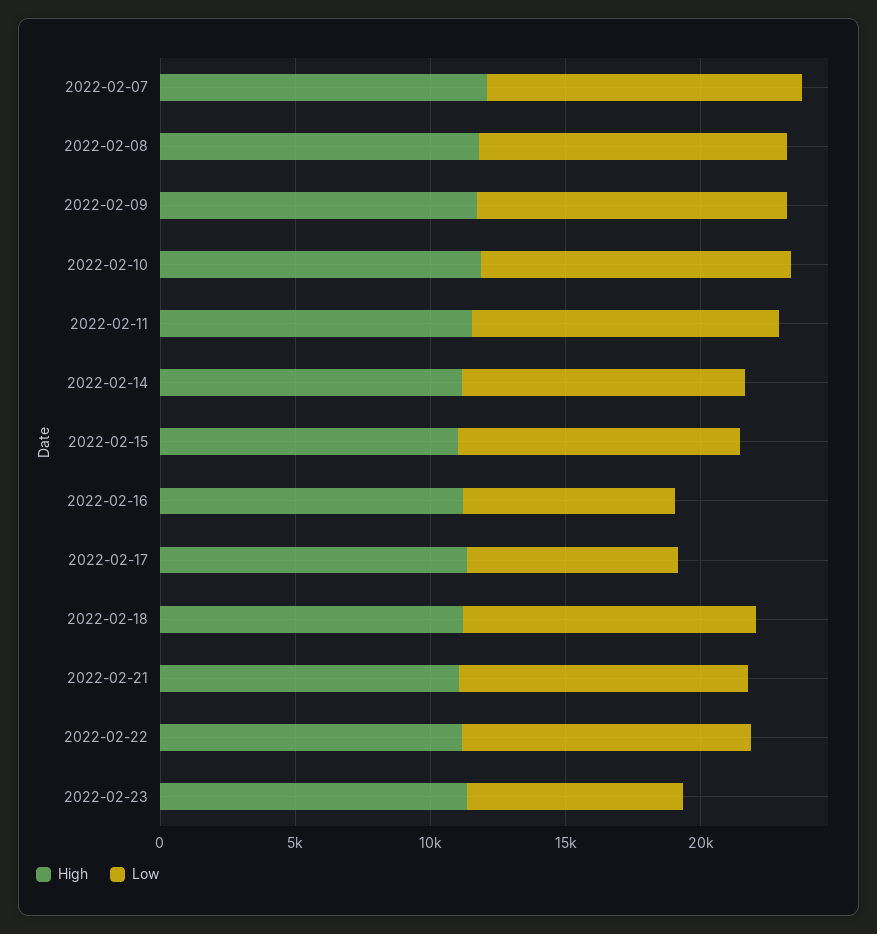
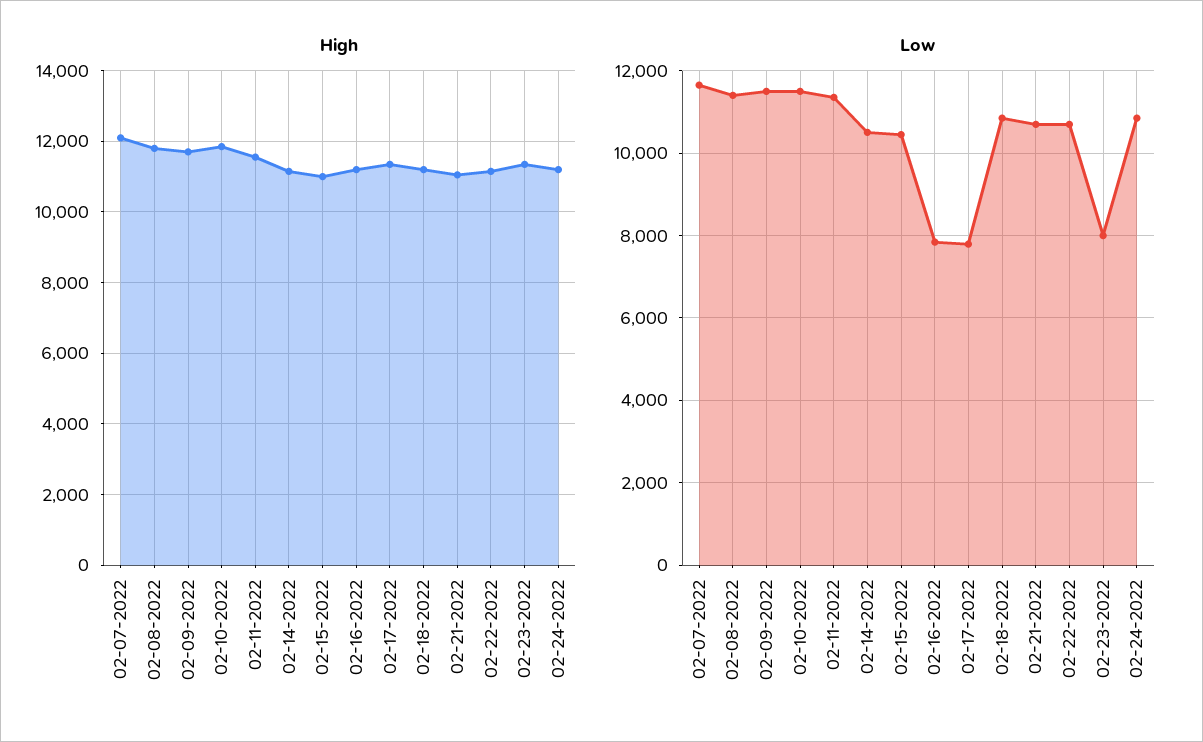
High, 02-24-2022: none -> 11200
Low, 02-24-2022: none -> 10800

